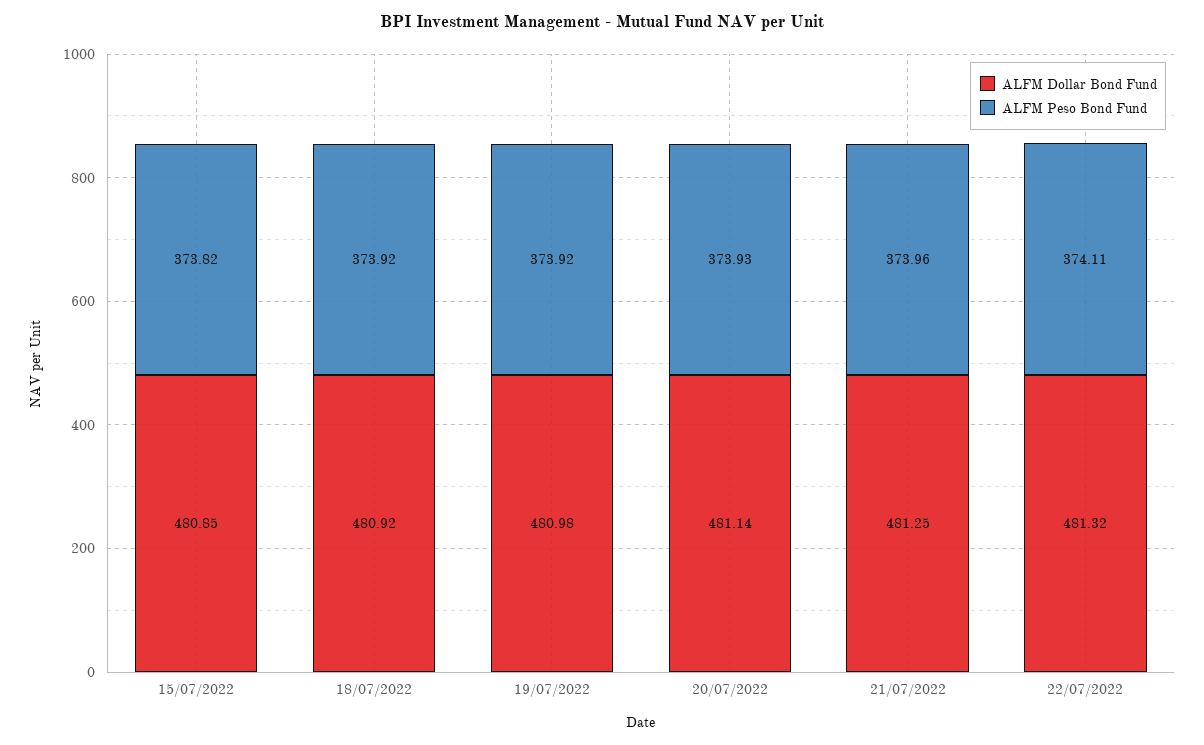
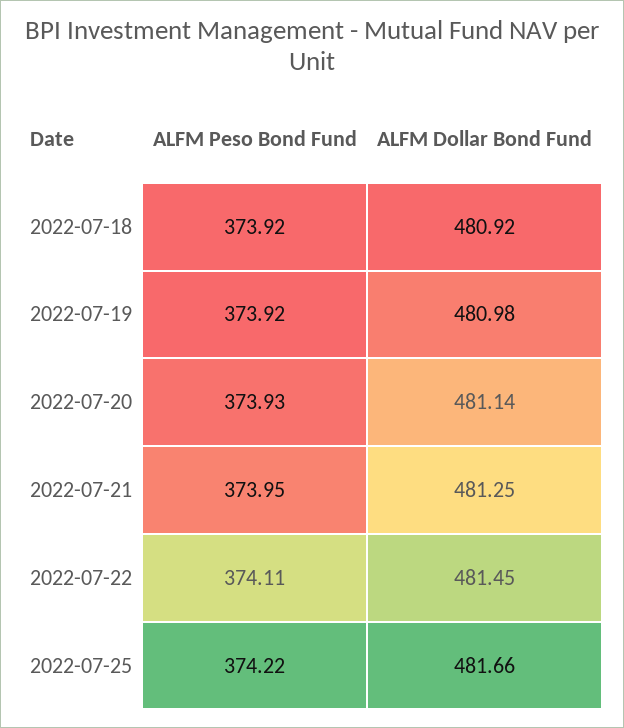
ALFM Dollar Bond Fund, 15/07/2022: 480.85 -> none
ALFM Peso Bond Fund, 15/07/2022: 373.82 -> none
ALFM Peso Bond Fund, 21/07/2022: 373.96 -> 373.95
ALFM Dollar Bond Fund, 22/07/2022: 481.32 -> 481.45
ALFM Peso Bond Fund, 2022-07-25: none -> 374.22
ALFM Dollar Bond Fund, 2022-07-25: none -> 481.66

